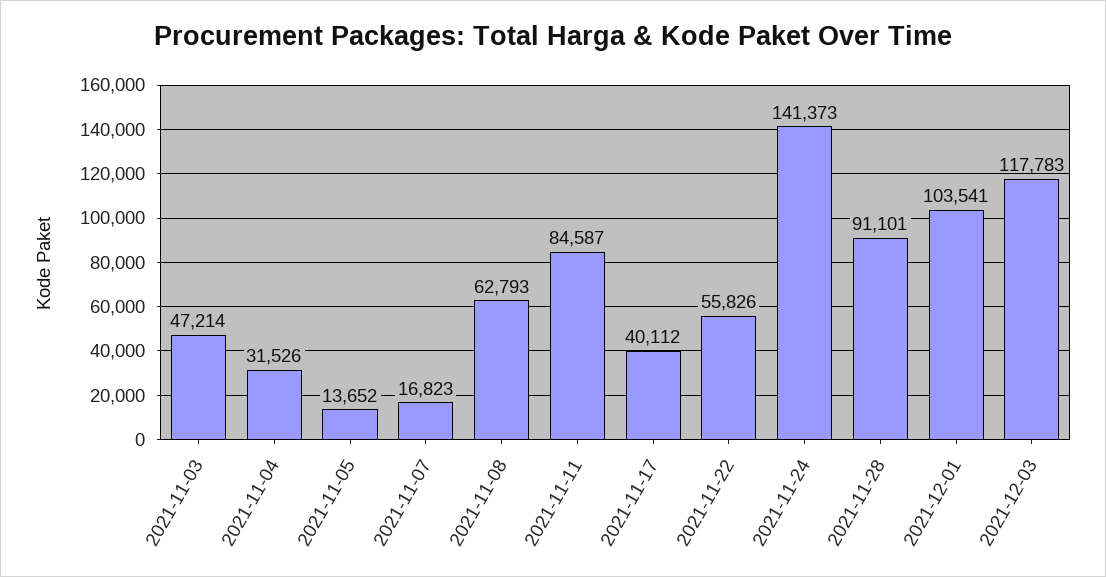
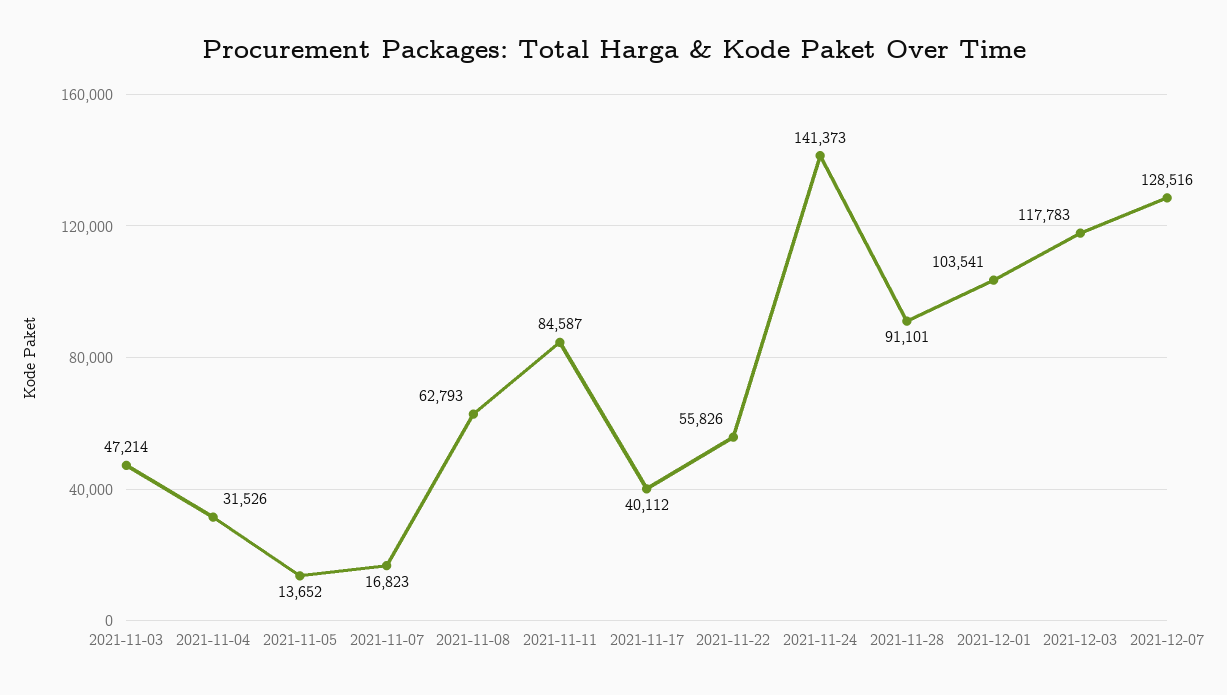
2021-12-07: none -> 128516

